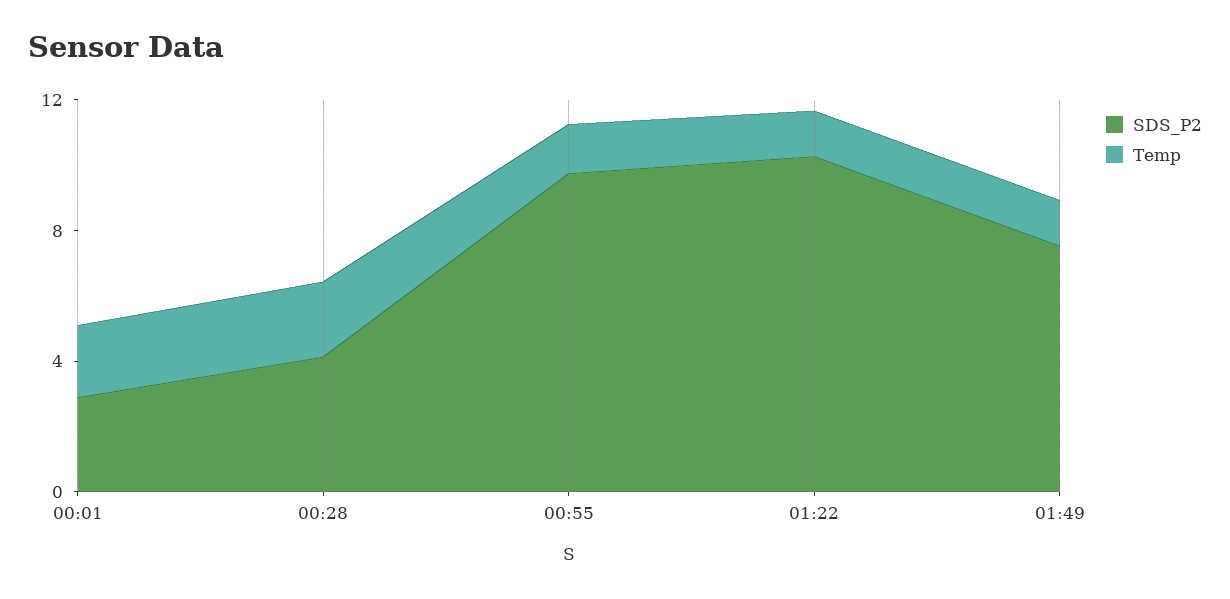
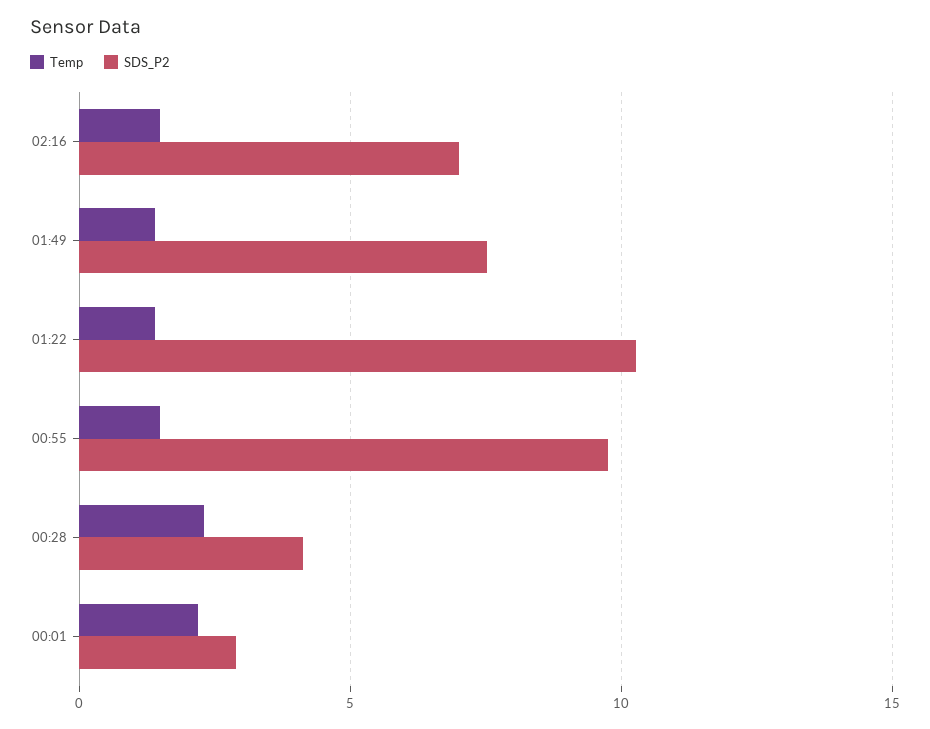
Temp, 02:16: none -> 1.5
SDS_P2, 02:16: none -> 7

